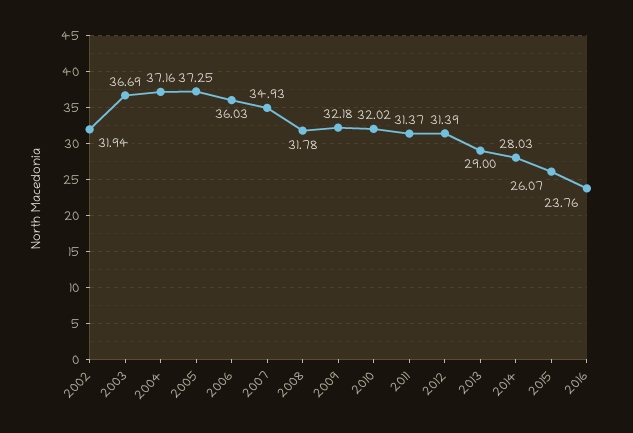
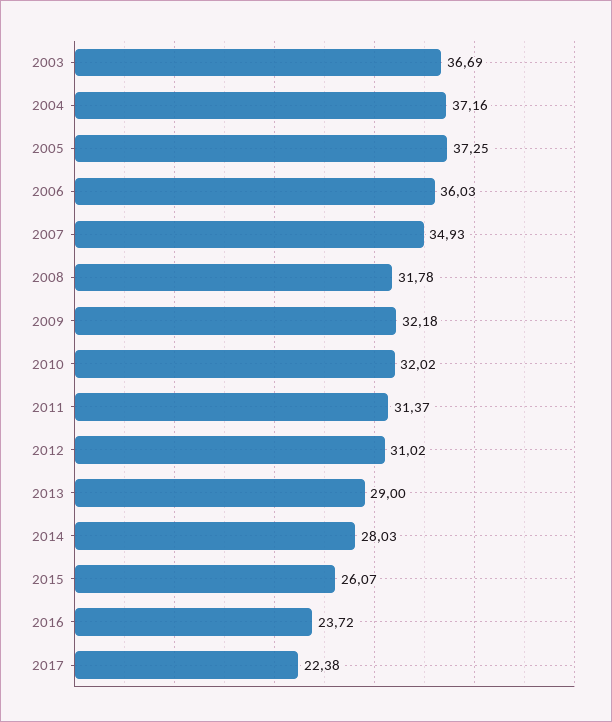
2002: 31.94 -> none
2012: 31.39 -> 31.02
2016: 23.76 -> 23.72
2017: none -> 22.38

